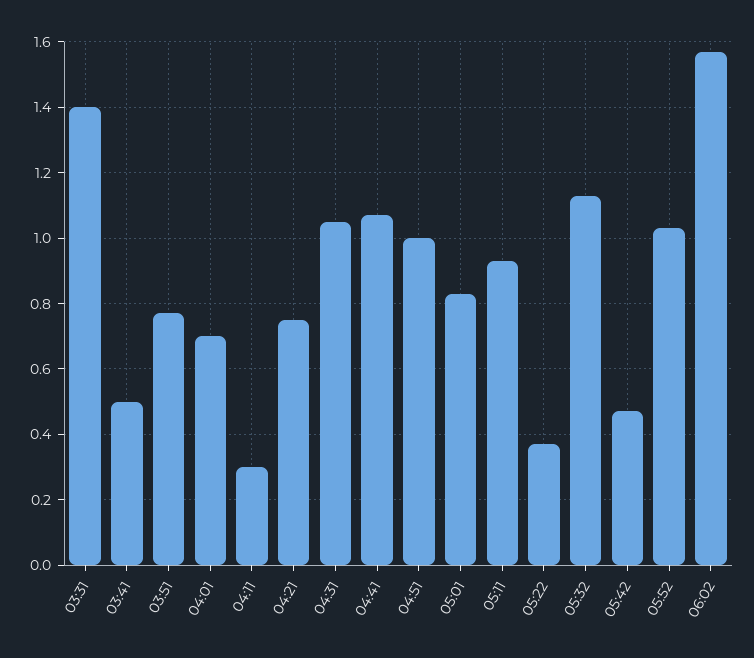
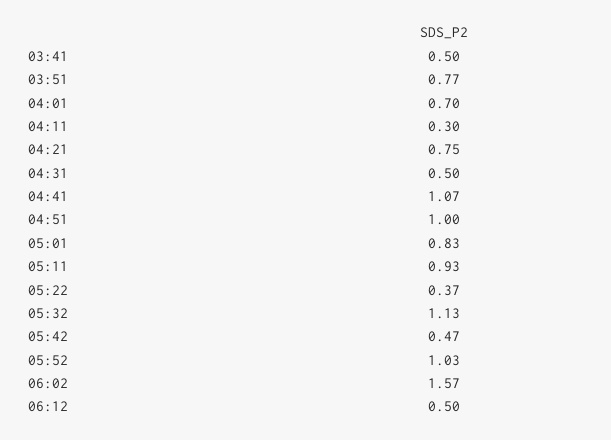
03:31: 1.4 -> none
04:31: 1.05 -> 0.5
06:12: none -> 0.5

